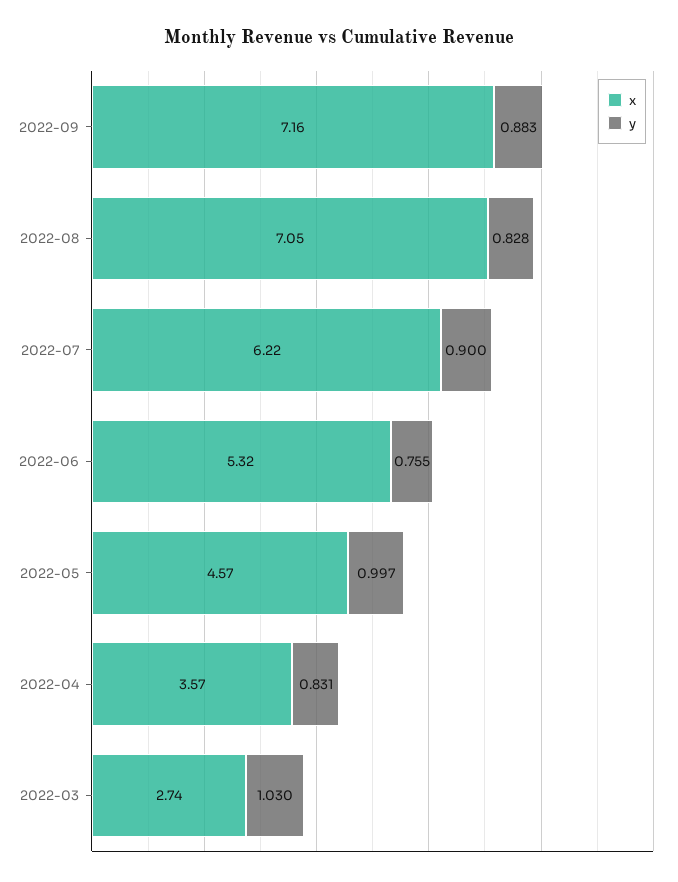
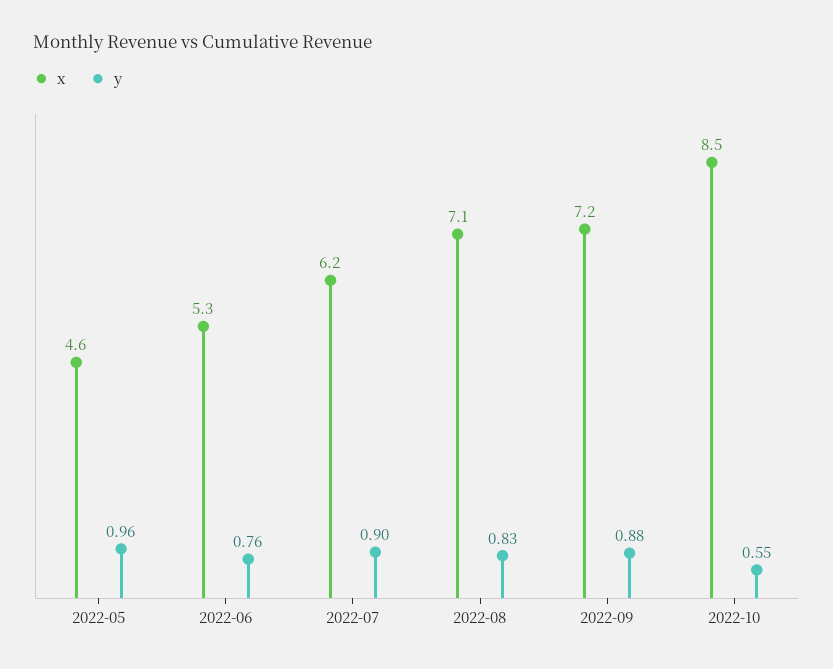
y, 2022-05: 0.997 -> 0.96
x, 2022-04: 3.57 -> none
y, 2022-04: 0.831 -> none
x, 2022-03: 2.74 -> none
y, 2022-03: 1.03 -> none
x, 2022-10: none -> 8.5
y, 2022-10: none -> 0.55

